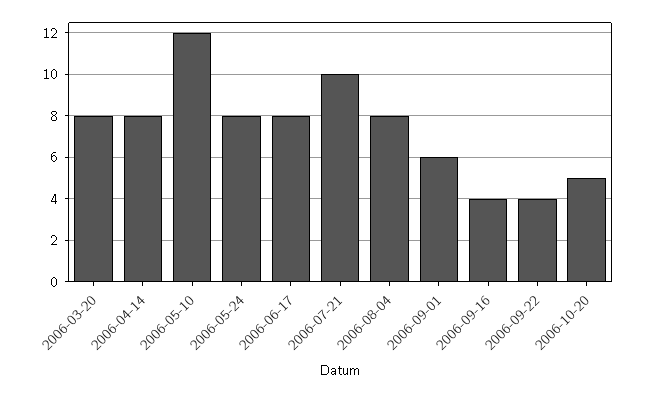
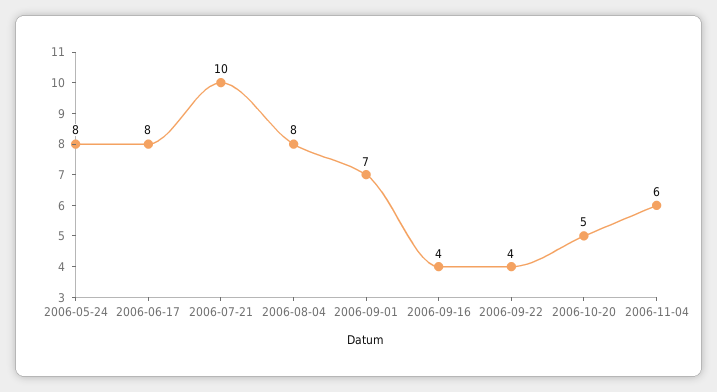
2006-03-20: 8 -> none
2006-04-14: 8 -> none
2006-05-10: 12 -> none
2006-09-01: 6 -> 7
2006-11-04: none -> 6

